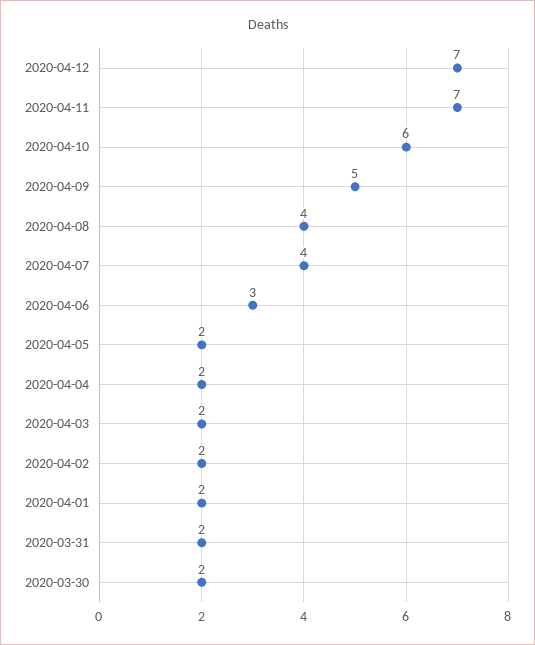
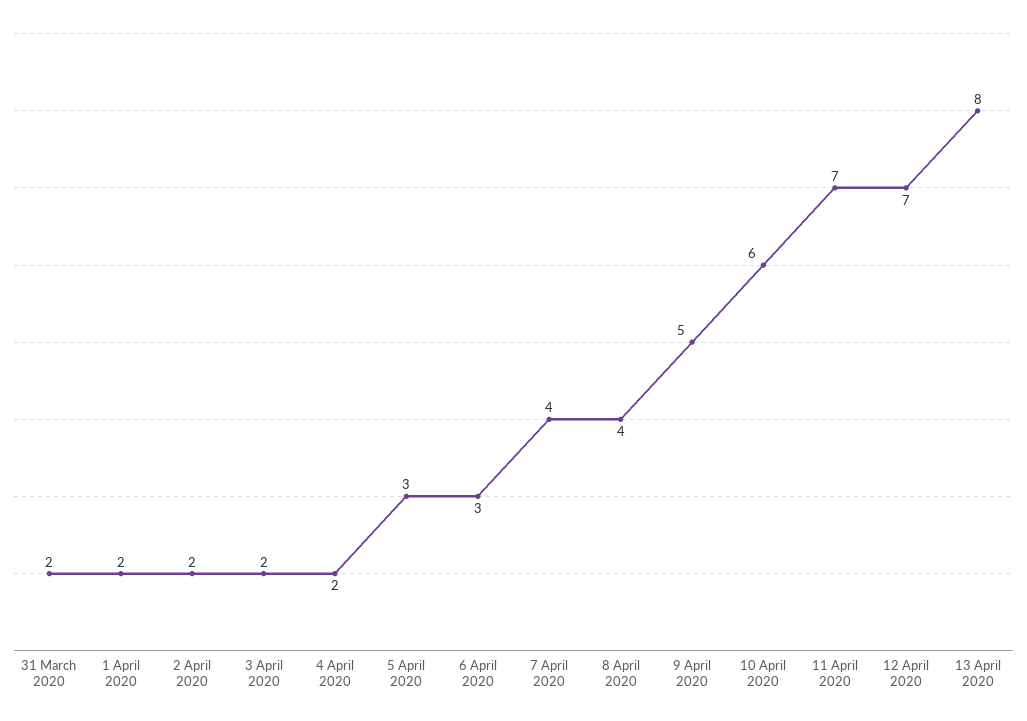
2020-04-05: 2 -> 3
2020-03-30: 2 -> none
13 April 2020: none -> 8

